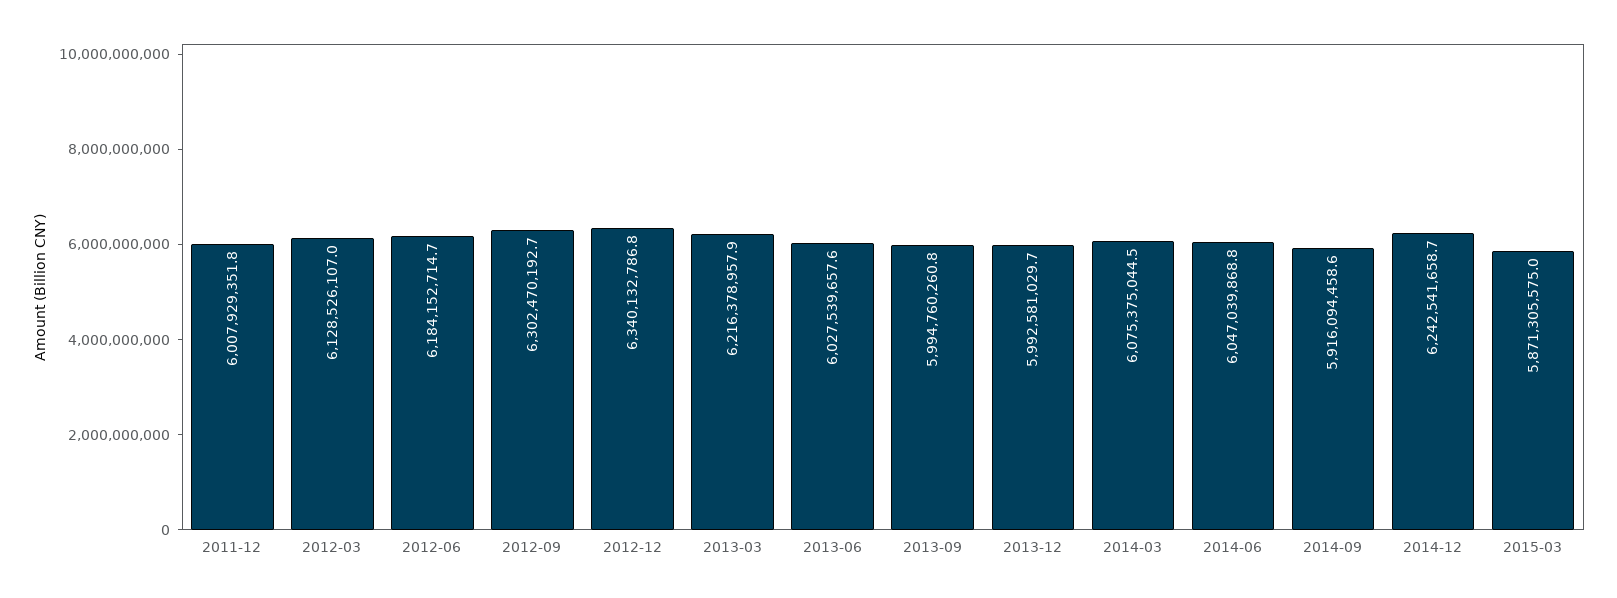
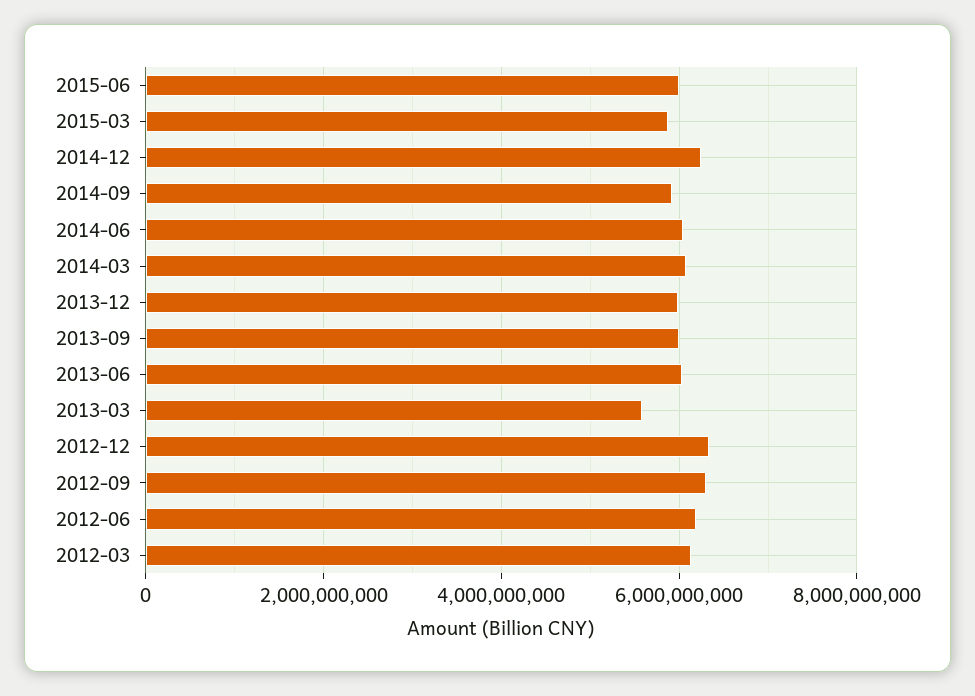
2011-12: 6007929351.8 -> none
2013-03: 6216378957.9 -> 5600000000
2015-06: none -> 6000000000

